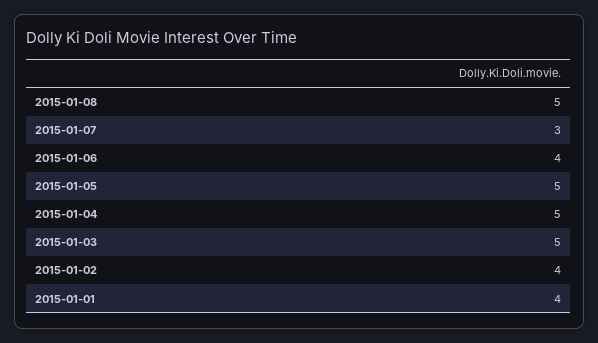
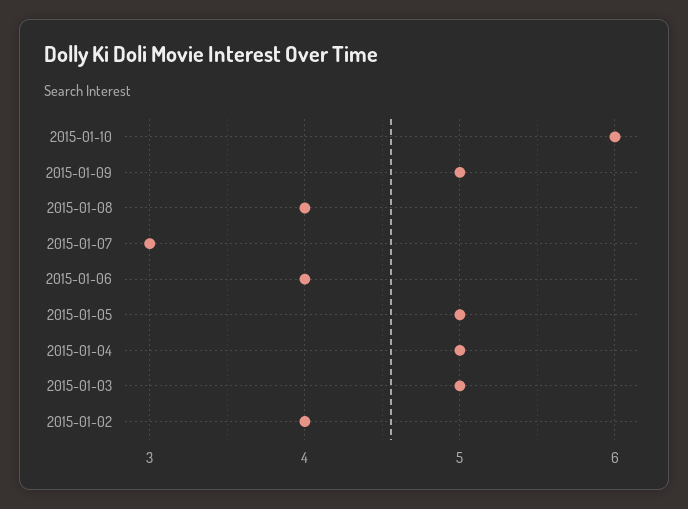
2015-01-08: 5 -> 4
2015-01-01: 4 -> none
2015-01-10: none -> 6
2015-01-09: none -> 5

